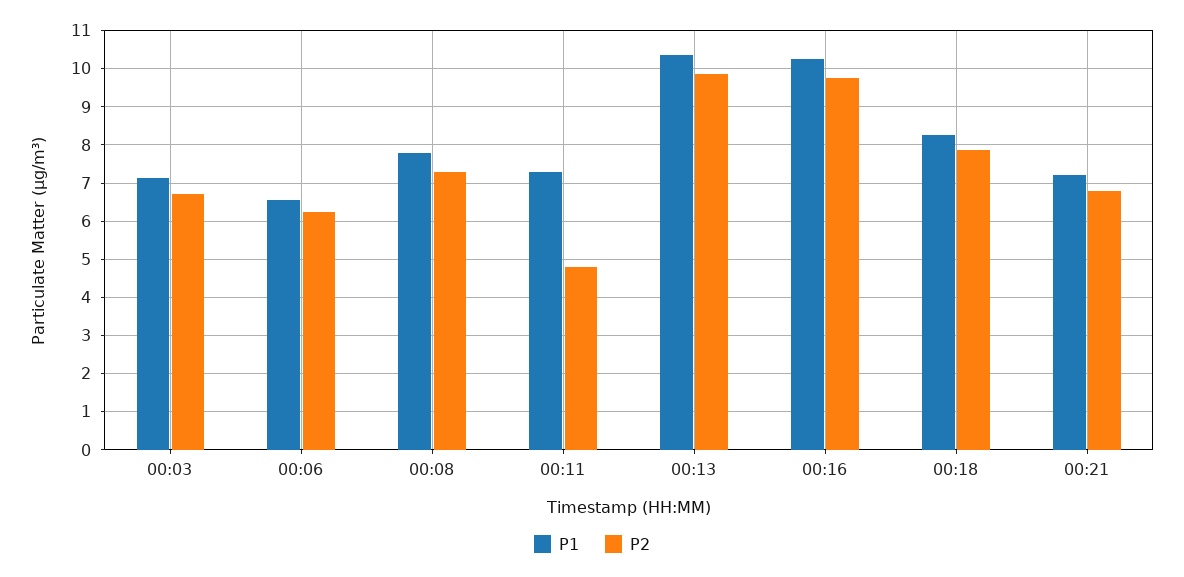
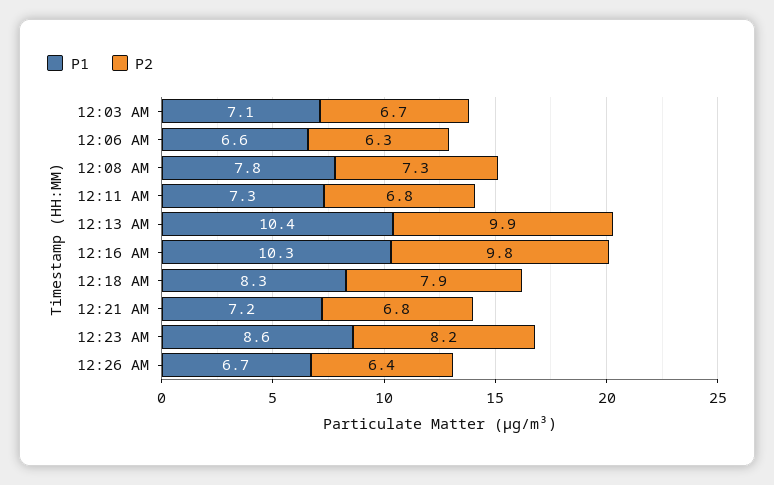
P2, 00:11: 4.8 -> 6.8
P1, 12:23 AM: none -> 8.6
P2, 12:23 AM: none -> 8.2
P1, 12:26 AM: none -> 6.7
P2, 12:26 AM: none -> 6.4

